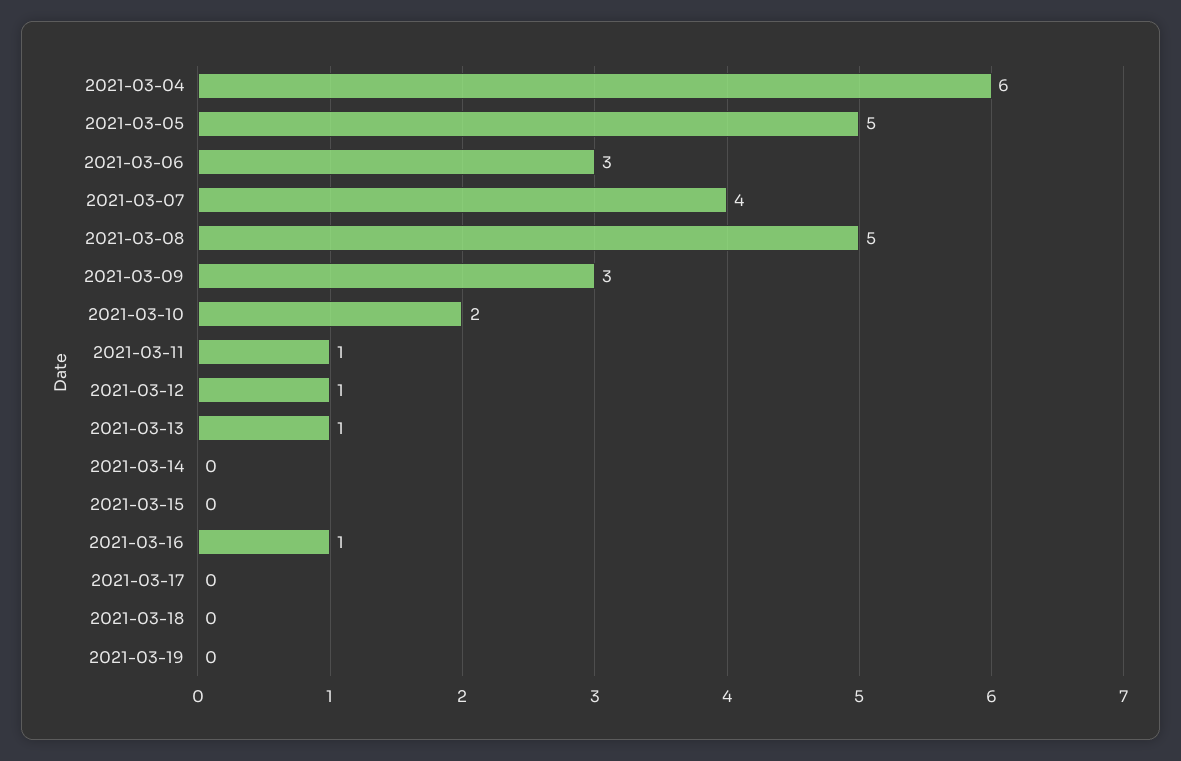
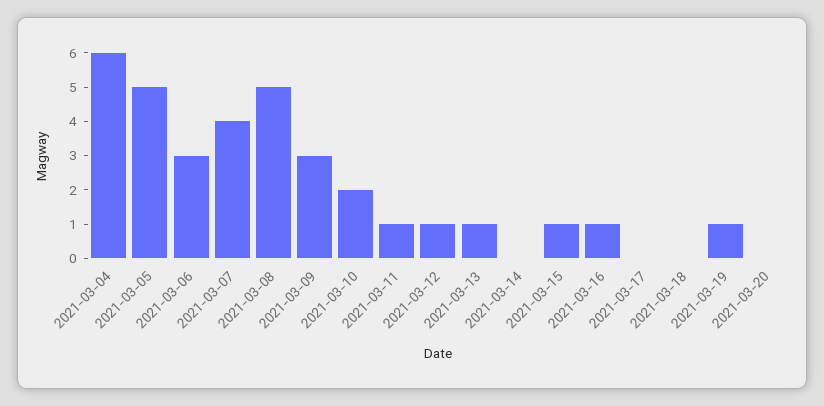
2021-03-15: 0 -> 1
2021-03-19: 0 -> 1
2021-03-20: none -> 0

